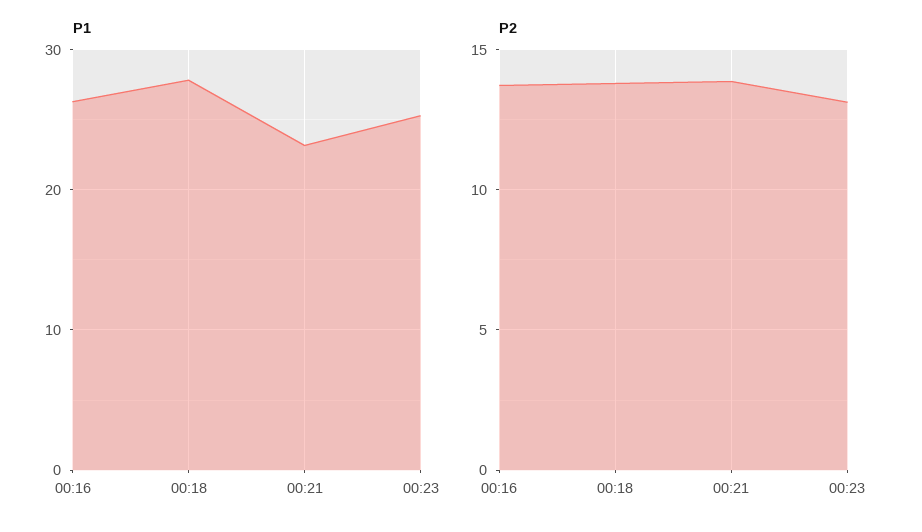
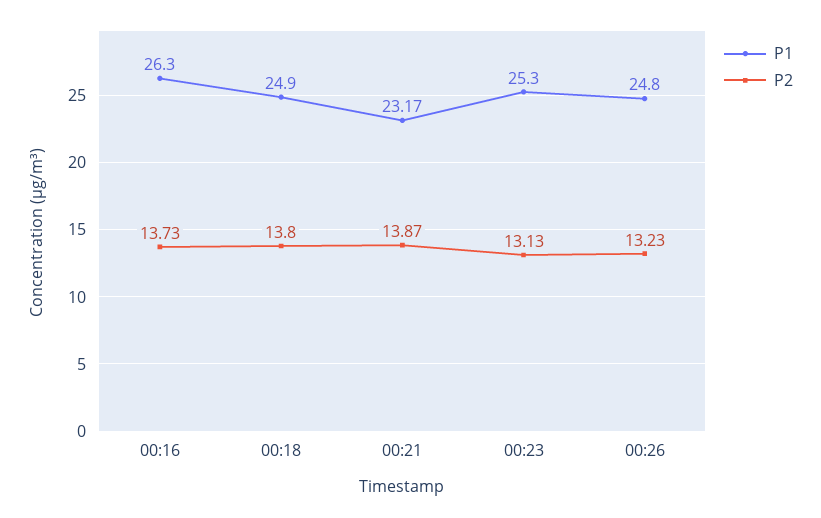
P1, 00:18: 28 -> 24.9
P1, 00:26: none -> 24.8
P2, 00:26: none -> 13.23

